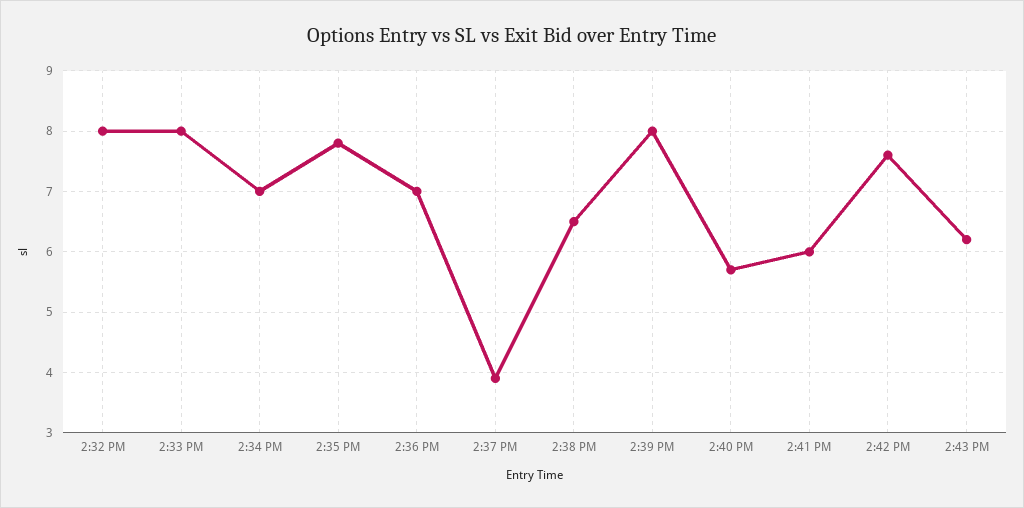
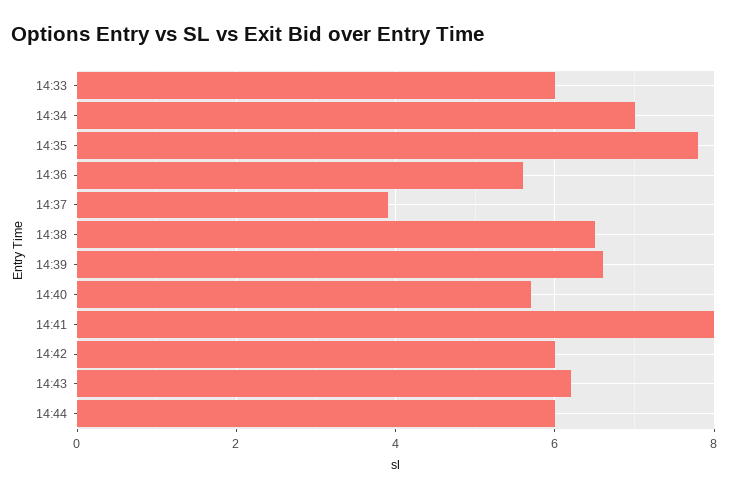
2:32 PM: 8 -> none
2:33 PM: 8 -> 6
2:36 PM: 7 -> 5.5
2:39 PM: 8 -> 6.5
2:41 PM: 6 -> 8
2:42 PM: 7.6 -> 6
14:44: none -> 6

